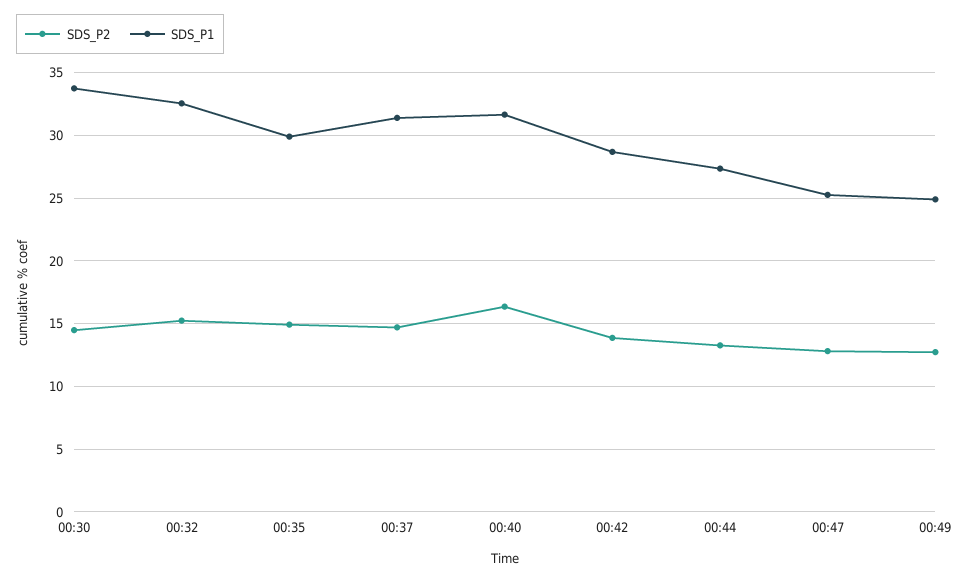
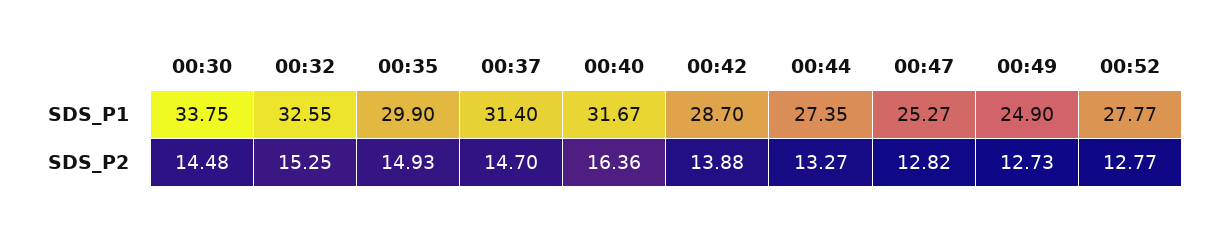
SDS_P1, 00:52: none -> 27.77
SDS_P2, 00:52: none -> 12.77

